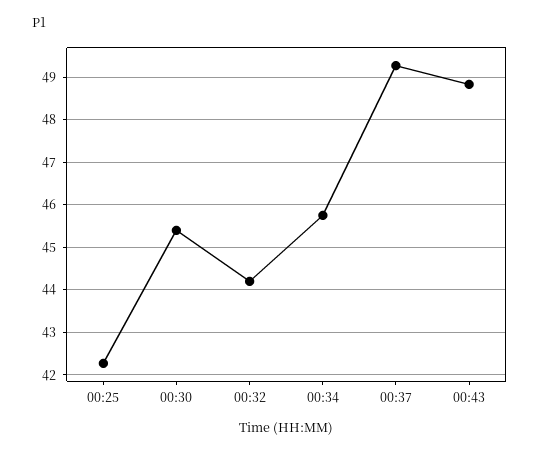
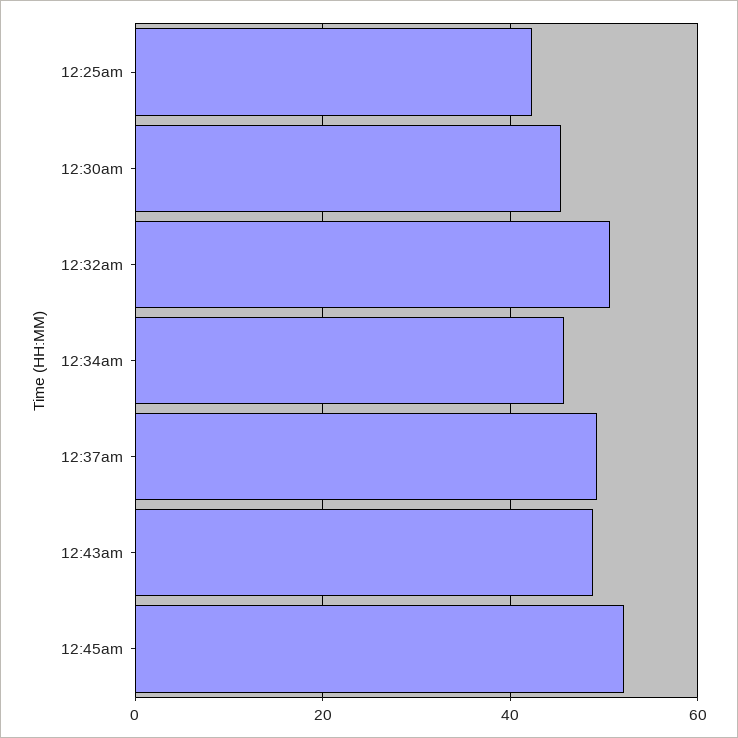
00:32: 44.2 -> 50
12:45am: none -> 52

